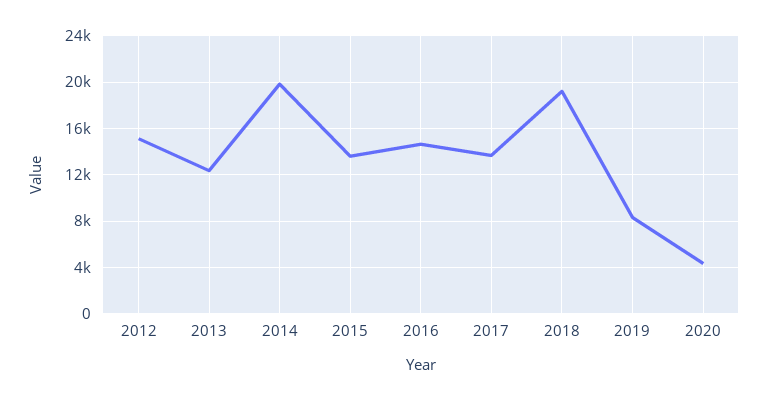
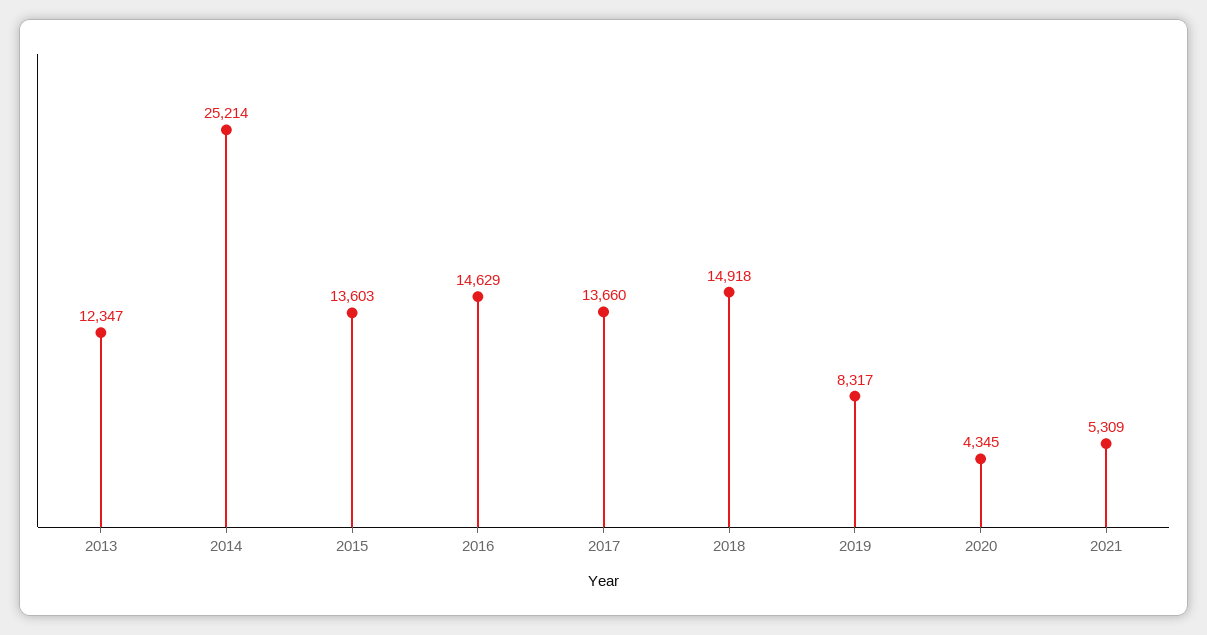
2012: 15000 -> none
2014: 20000 -> 25214
2018: 19000 -> 14918
2021: none -> 5309

